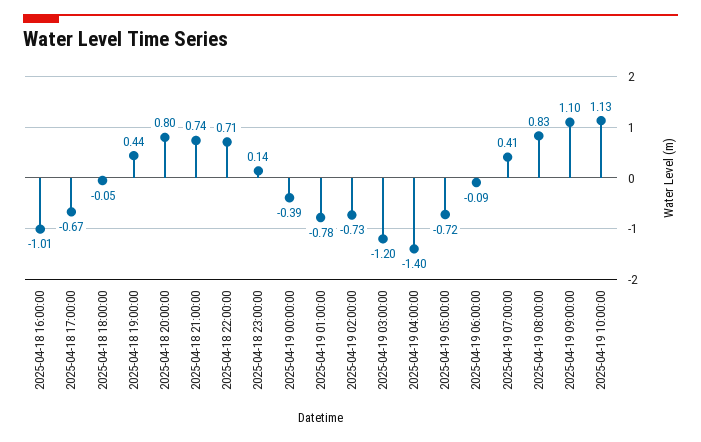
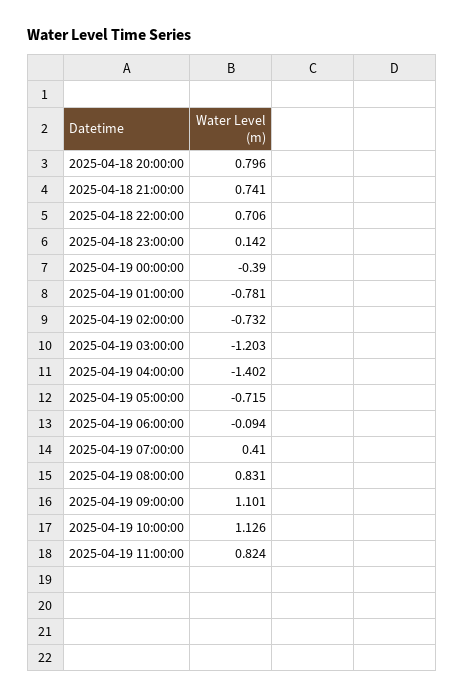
2025-04-18 16:00:00: -1.01 -> none
2025-04-18 17:00:00: -0.67 -> none
2025-04-18 18:00:00: -0.05 -> none
2025-04-18 19:00:00: 0.44 -> none
2025-04-19 11:00:00: none -> 0.824

